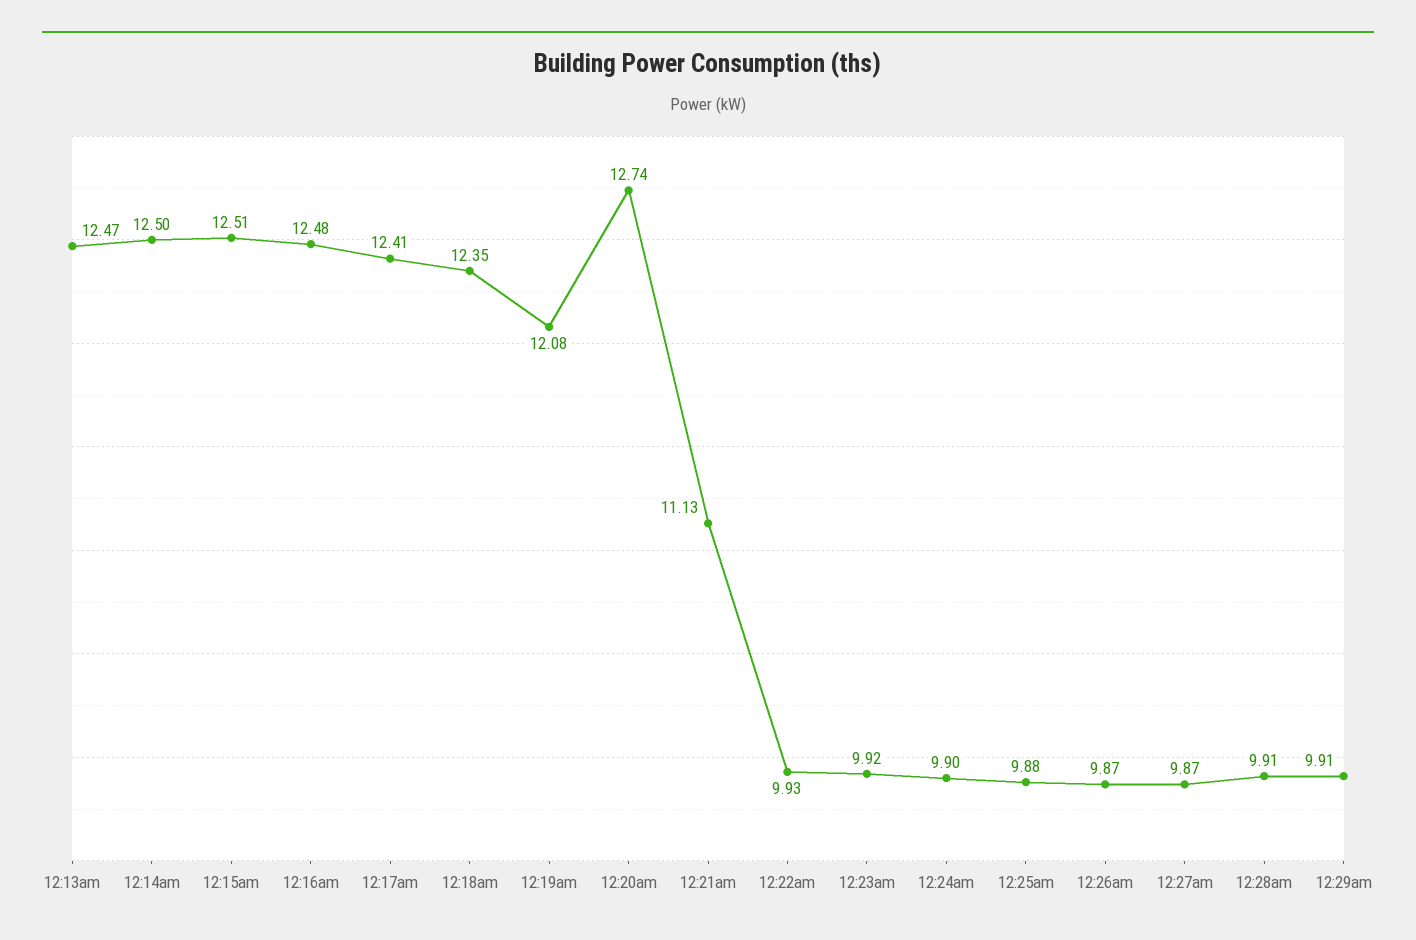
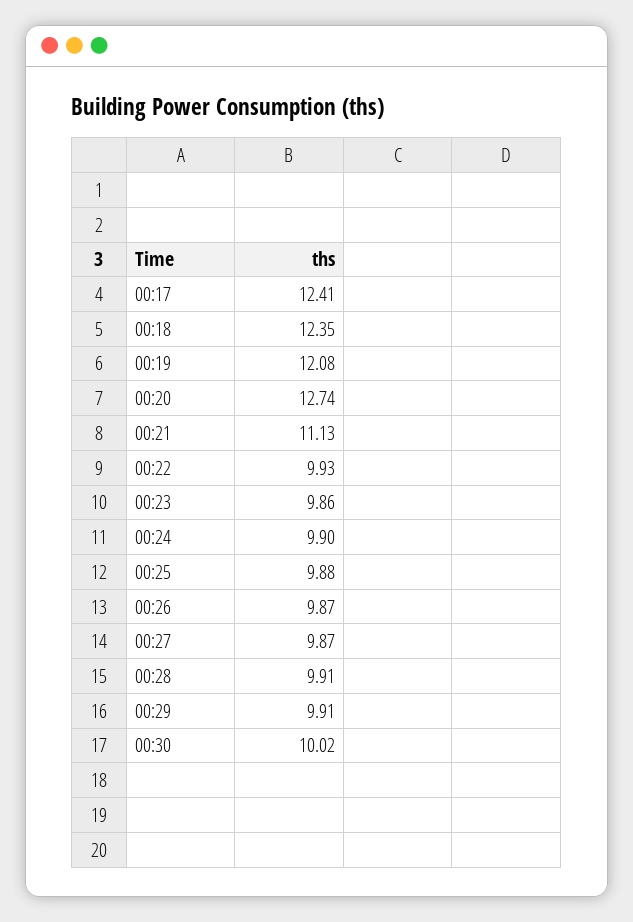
12:13am: 12.47 -> none
12:14am: 12.5 -> none
12:15am: 12.51 -> none
12:16am: 12.48 -> none
12:23am: 9.92 -> 9.86
00:30: none -> 10.02

